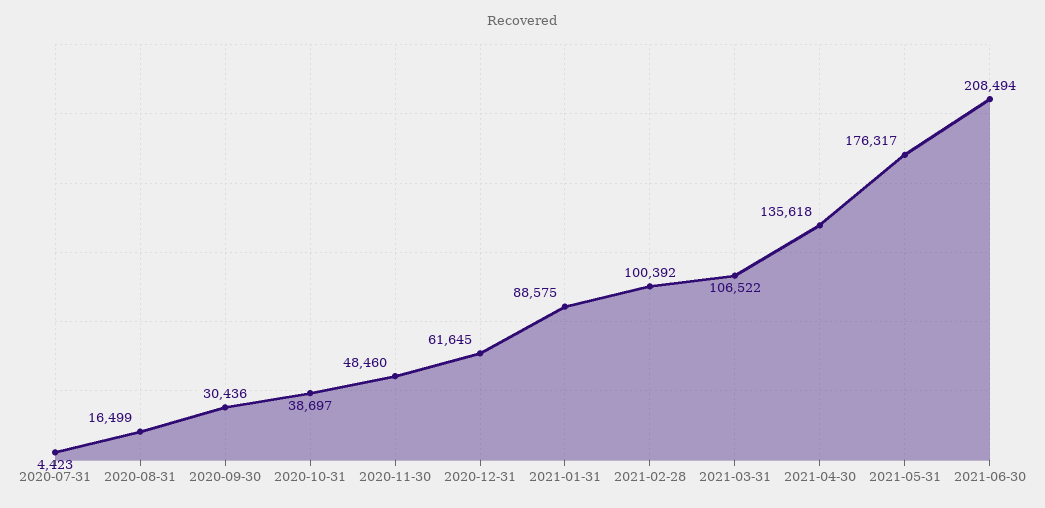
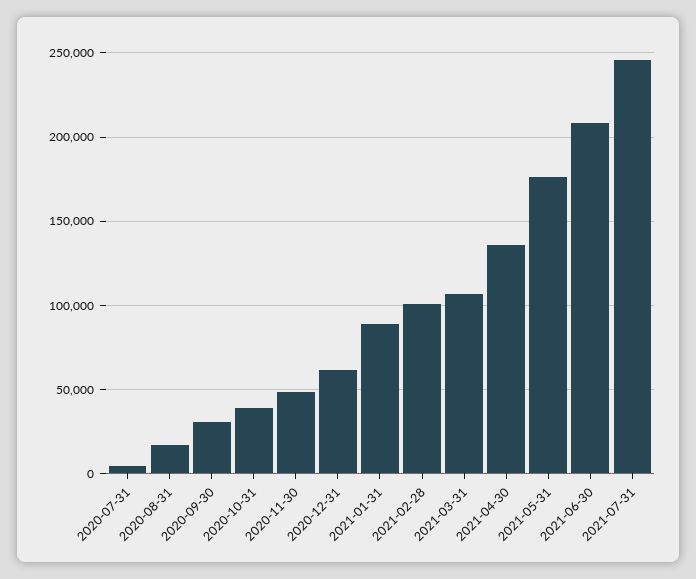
2021-07-31: none -> 245000

